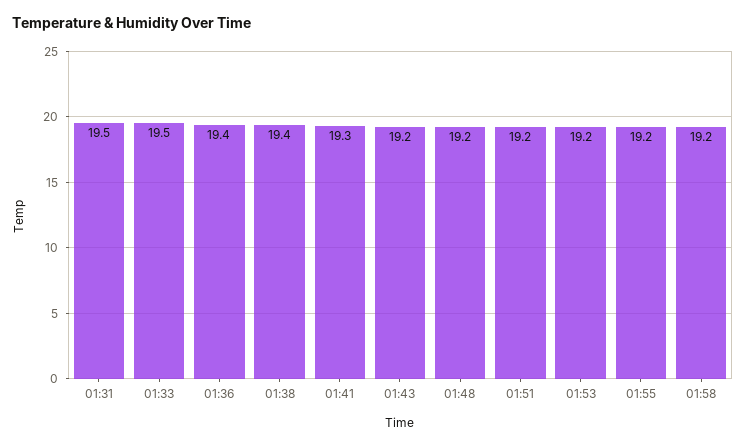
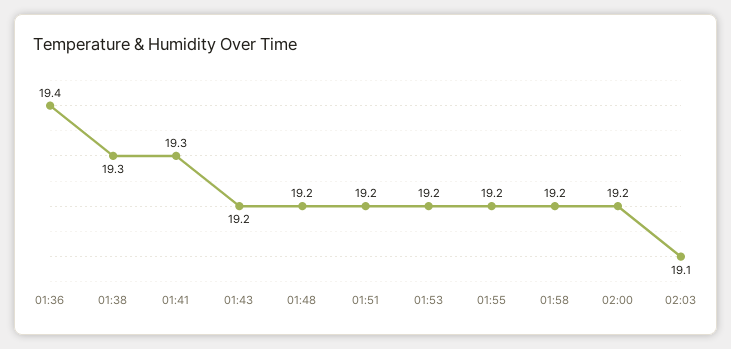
01:31: 19.5 -> none
01:33: 19.5 -> none
01:38: 19.4 -> 19.3
02:00: none -> 19.2
02:03: none -> 19.1

